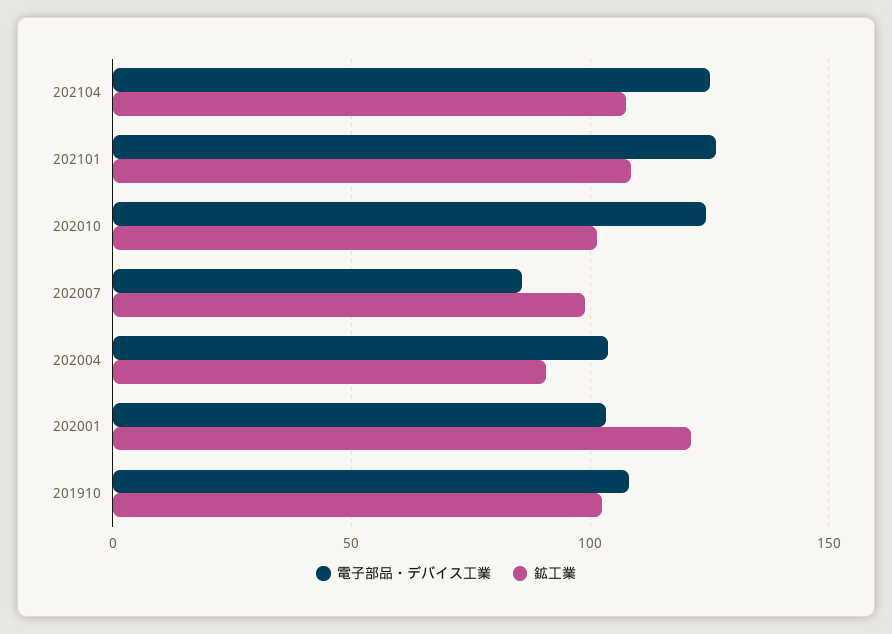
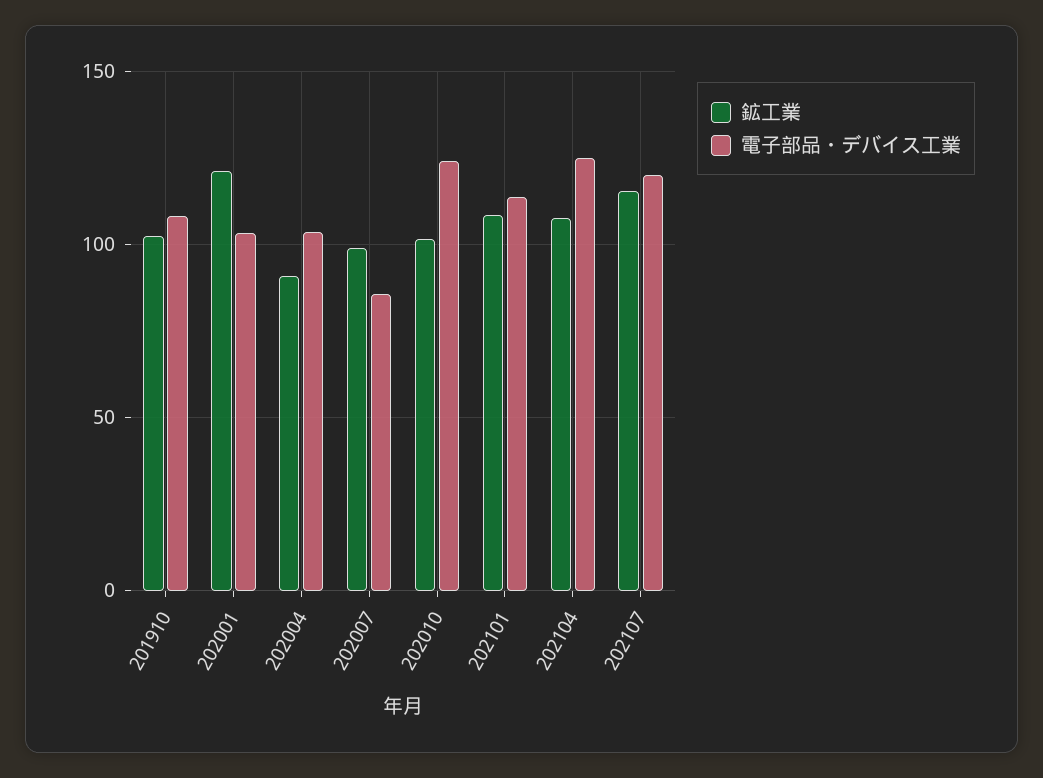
電子部品・デバイス工業, 202101: 125 -> 115
鉱工業, 202107: none -> 115
電子部品・デバイス工業, 202107: none -> 120

